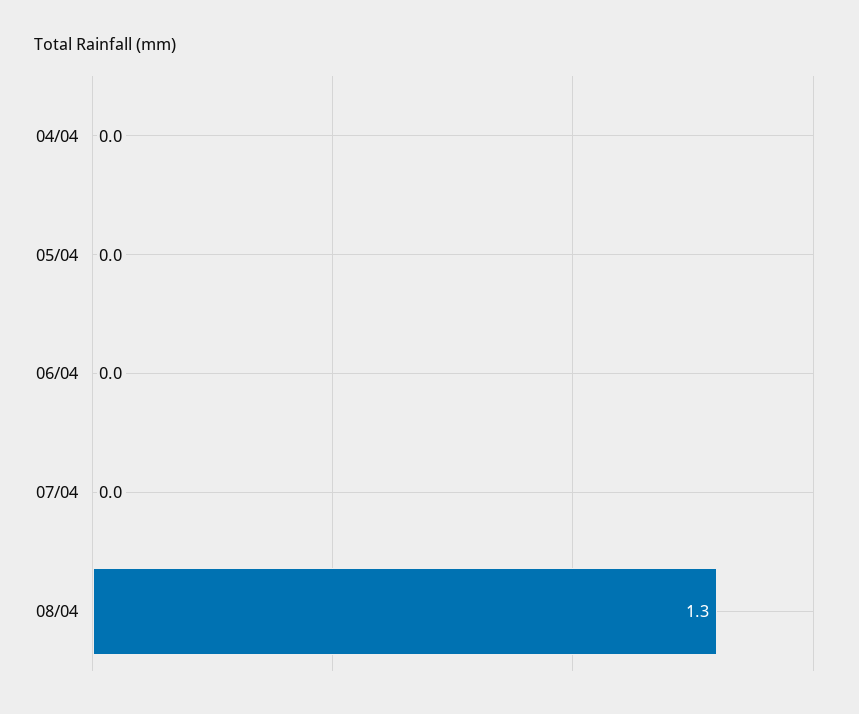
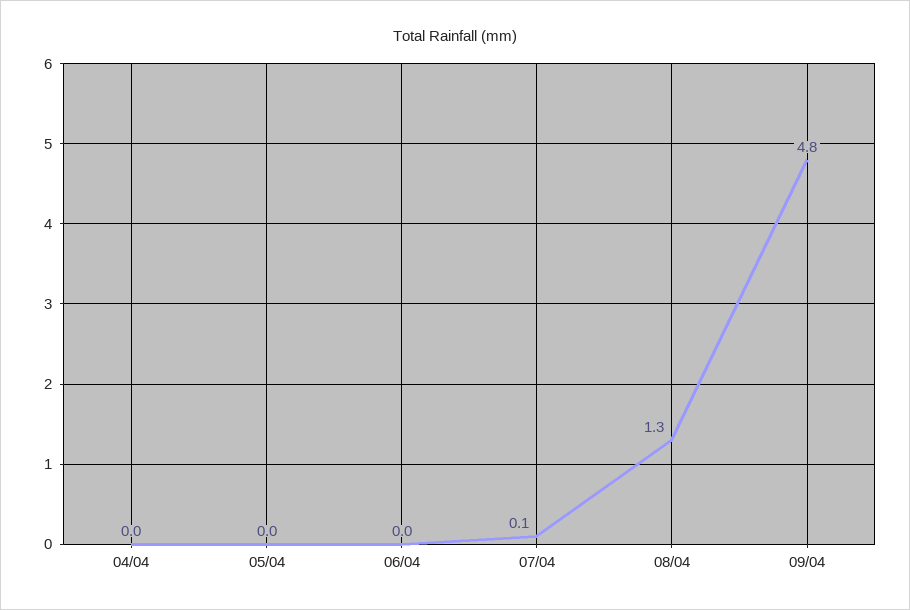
07/04: 0 -> 0.1
09/04: none -> 4.8

